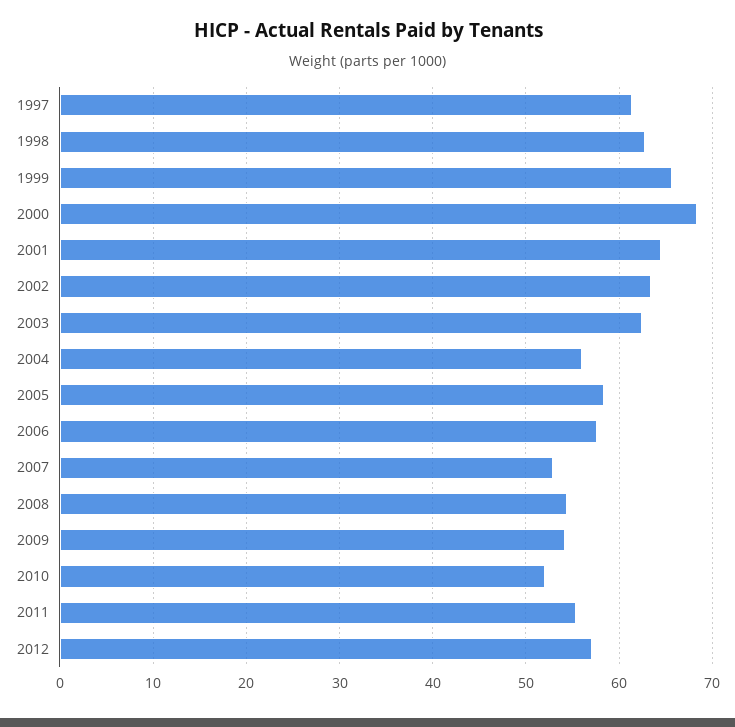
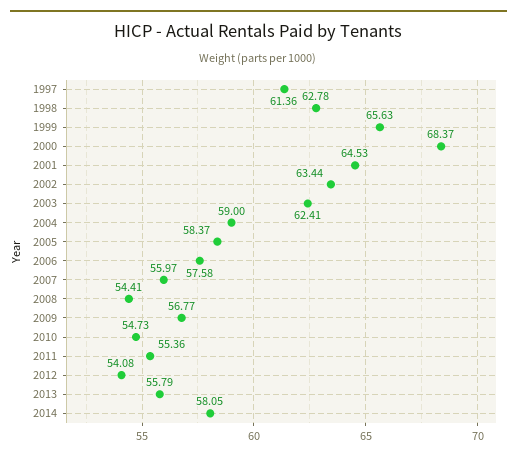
2004: 56 -> 59
2007: 53 -> 55.97
2009: 54 -> 56.77
2010: 52 -> 54.73
2012: 57 -> 54.08
2013: none -> 55.79
2014: none -> 58.05

